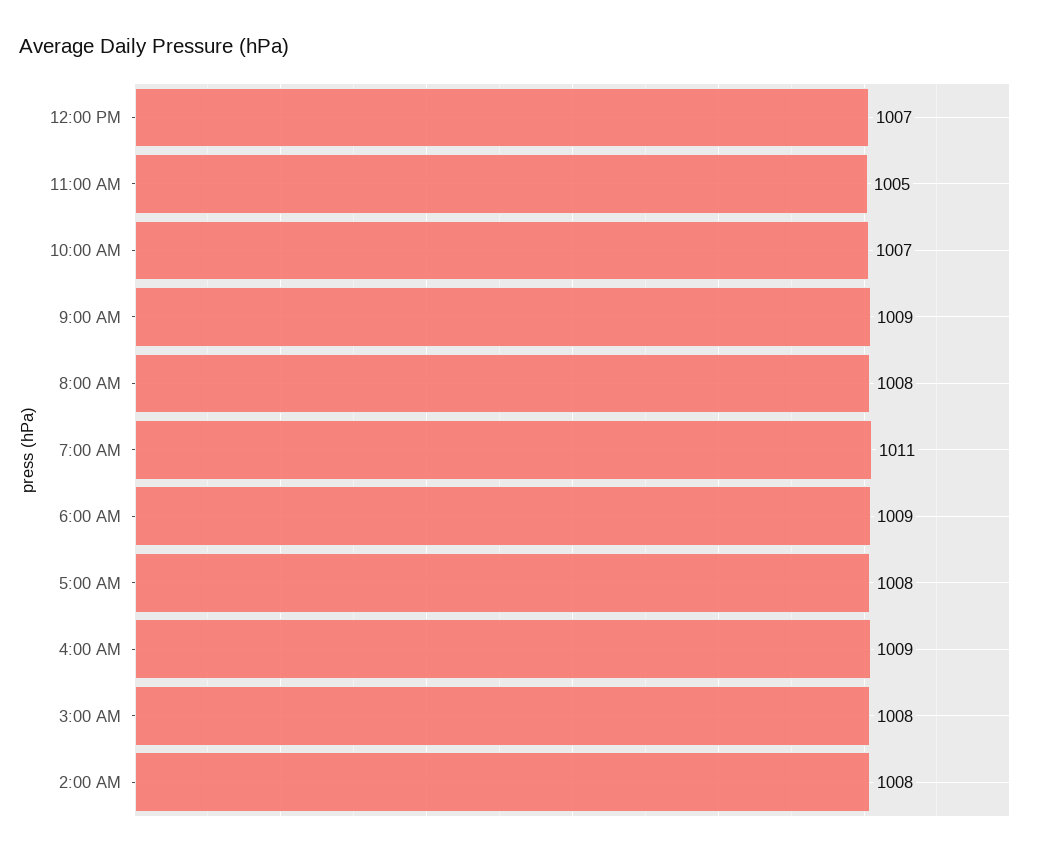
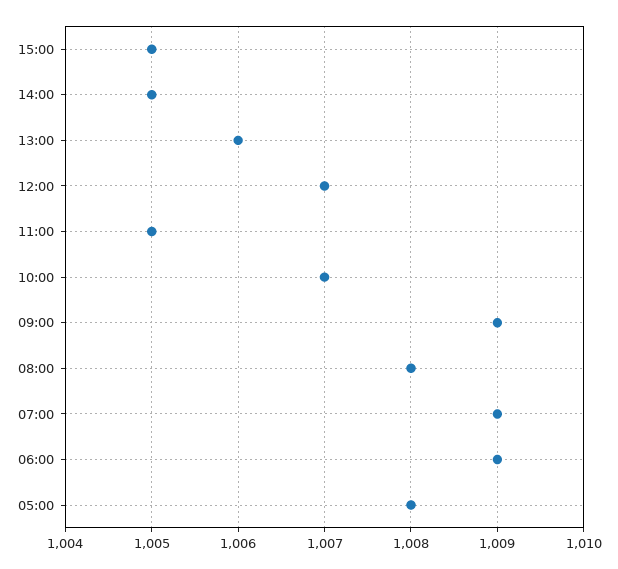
7:00 AM: 1011 -> 1009
4:00 AM: 1009 -> none
3:00 AM: 1008 -> none
2:00 AM: 1008 -> none
15:00: none -> 1005
14:00: none -> 1005
13:00: none -> 1006

